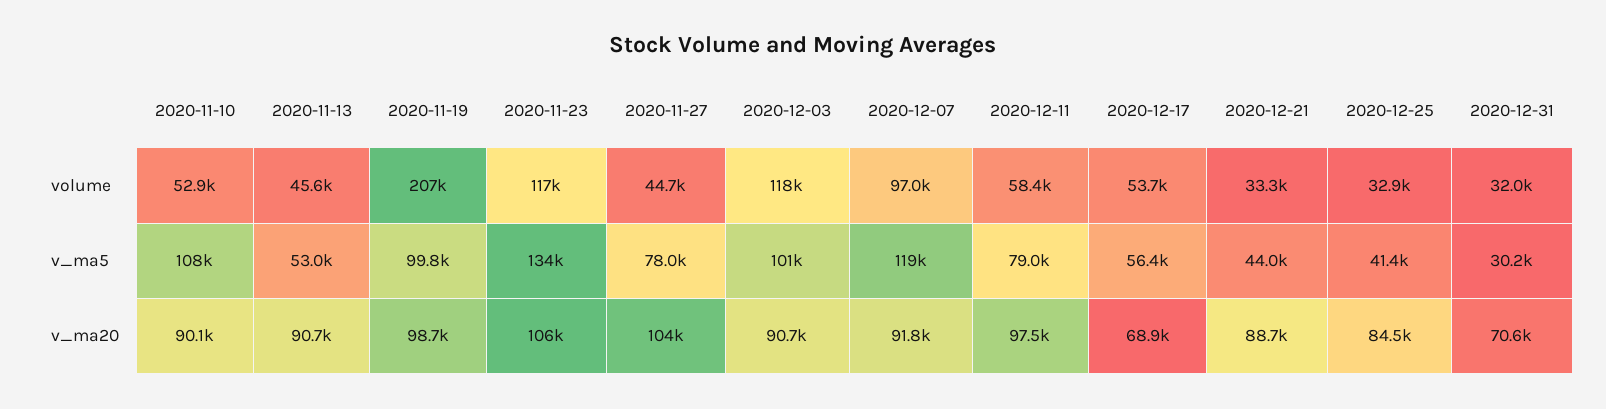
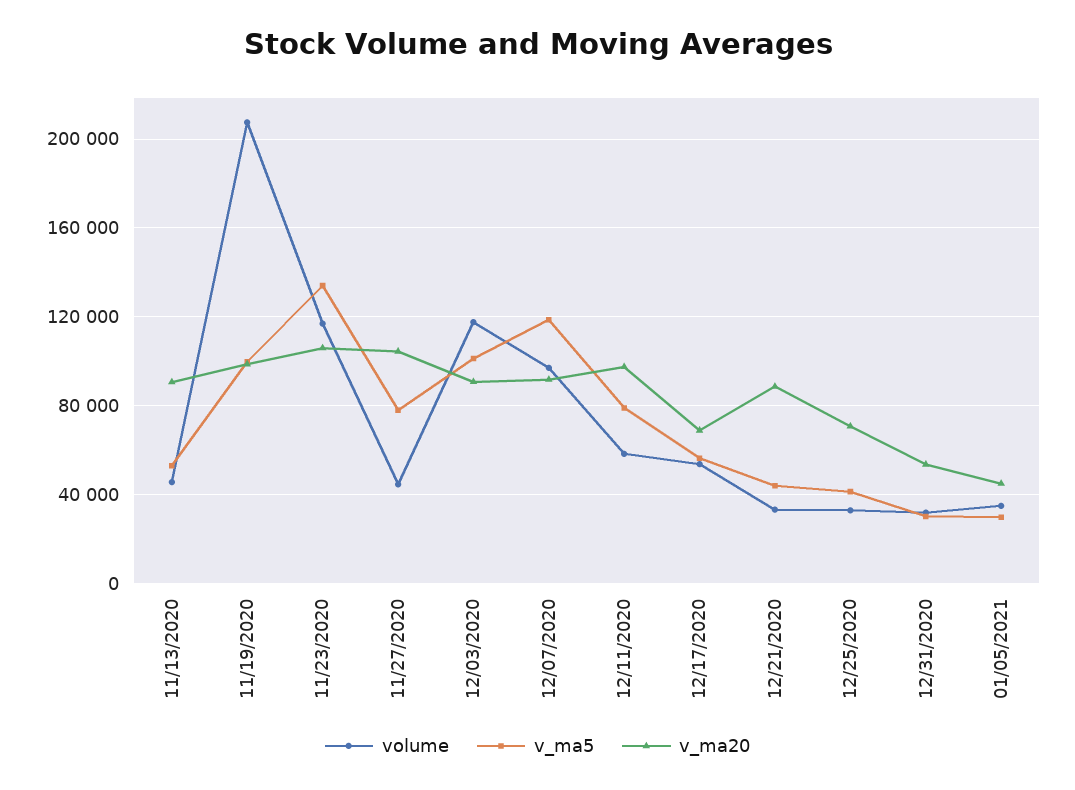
volume, 2020-11-10: 52900 -> none
v_ma5, 2020-11-10: 108000 -> none
v_ma20, 2020-11-10: 90100 -> none
v_ma20, 2020-12-25: 84500 -> 70000
v_ma20, 2020-12-31: 70600 -> 55000
volume, 01/05/2021: none -> 35000
v_ma5, 01/05/2021: none -> 30000
v_ma20, 01/05/2021: none -> 45000

